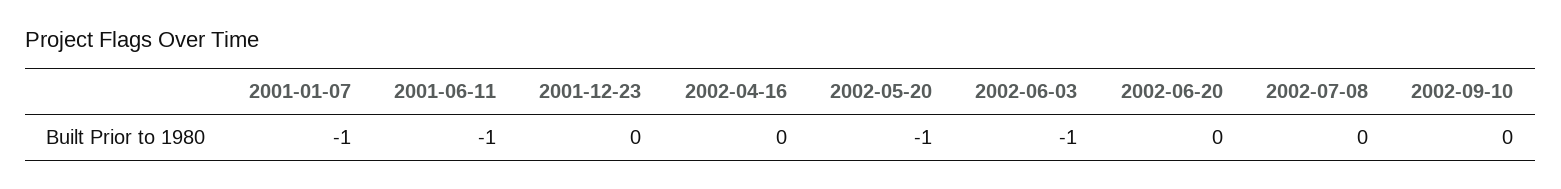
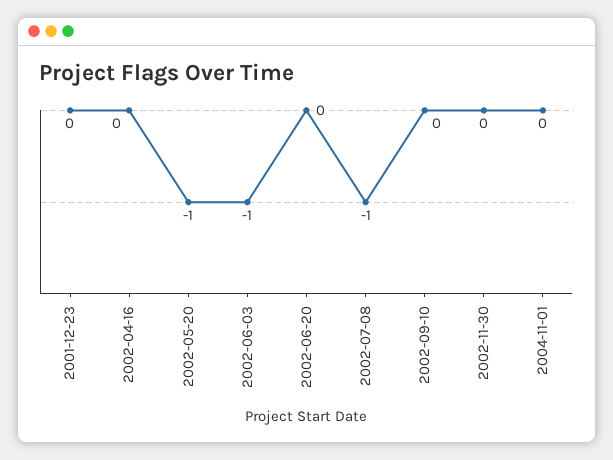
2001-01-07: -1 -> none
2001-06-11: -1 -> none
2002-07-08: 0 -> -1
2002-11-30: none -> 0
2004-11-01: none -> 0

